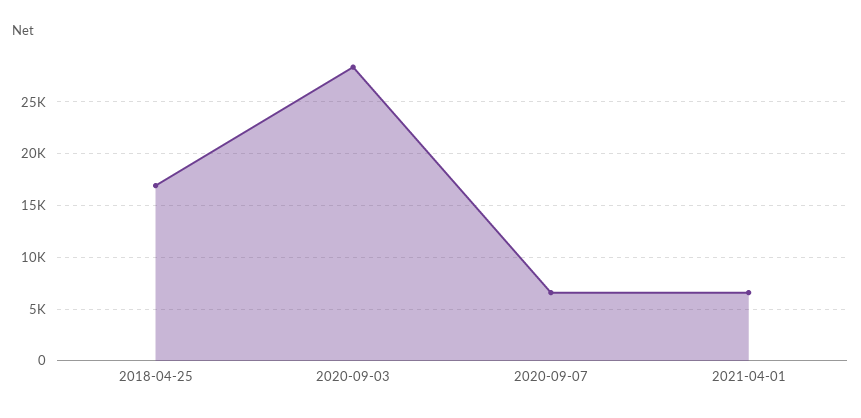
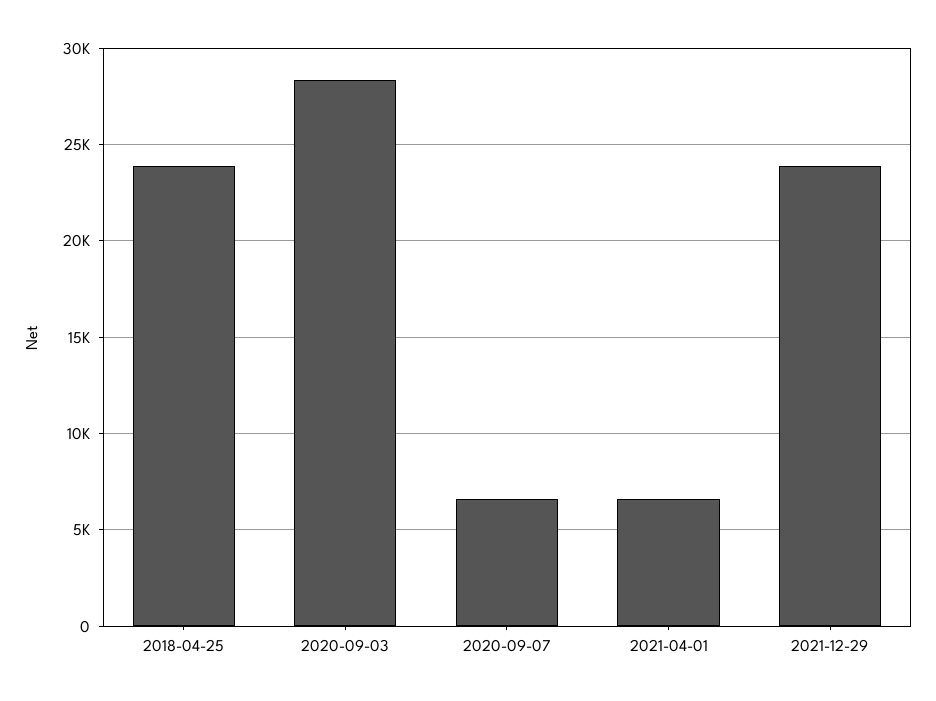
2018-04-25: 17000 -> 24000
2021-12-29: none -> 24000

